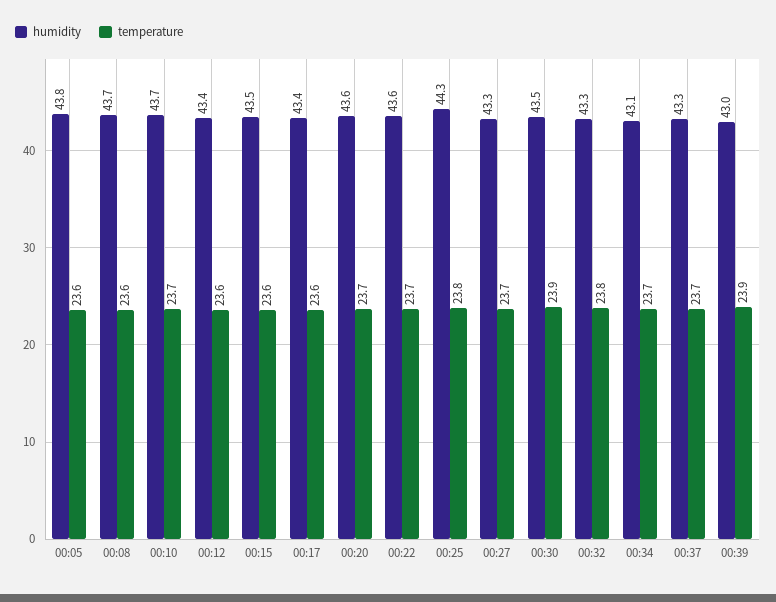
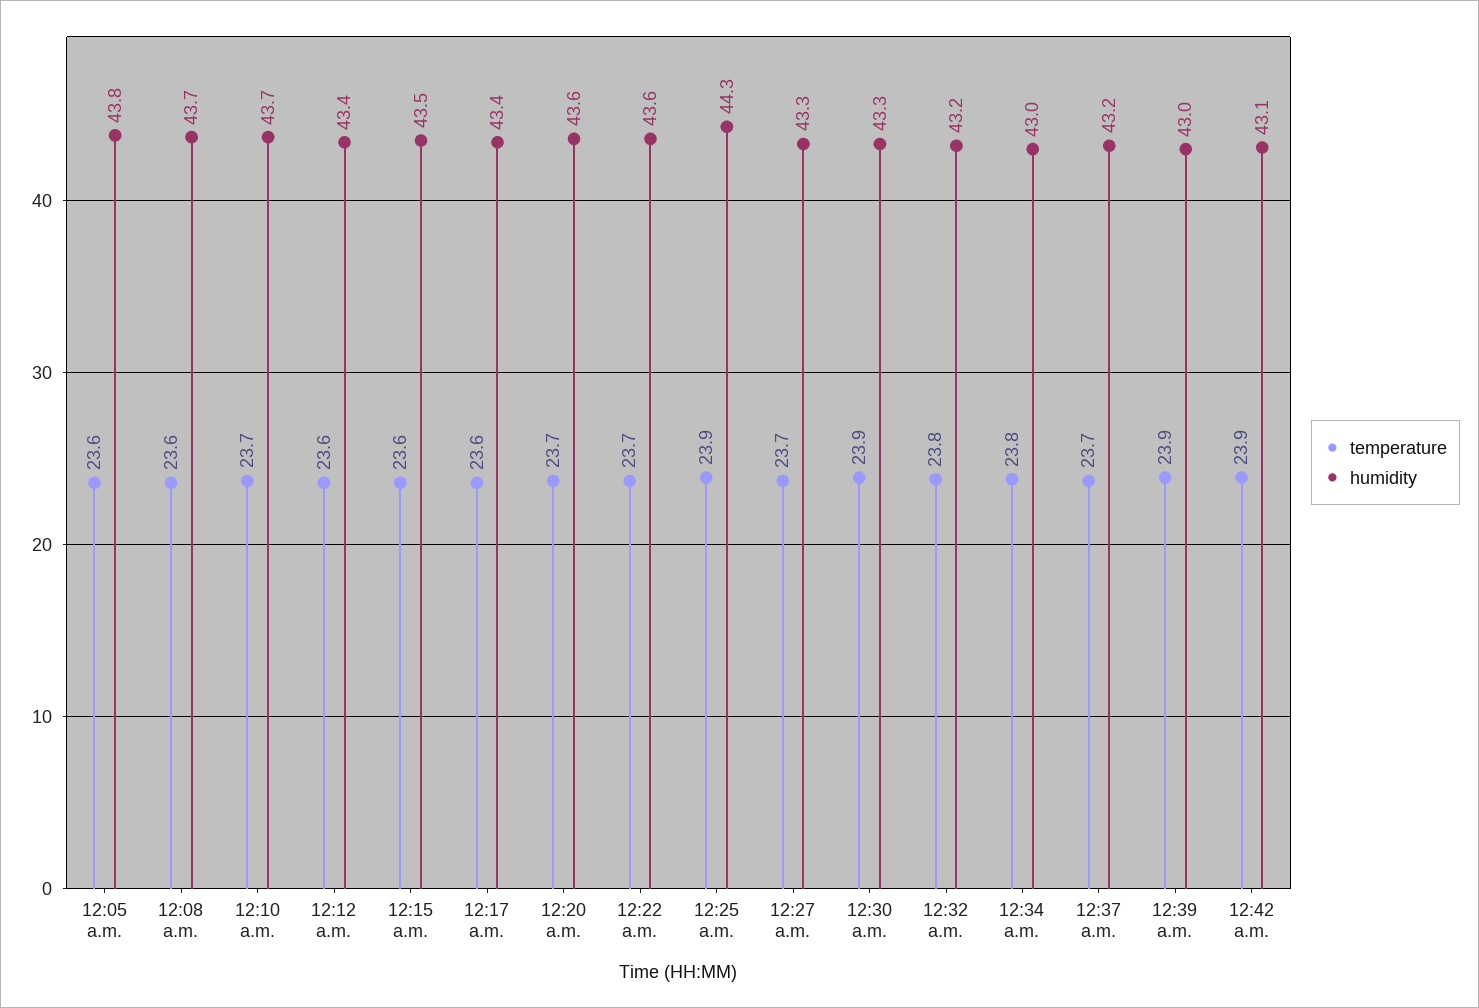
temperature, 00:25: 23.8 -> 23.9
humidity, 00:30: 43.5 -> 43.3
humidity, 00:32: 43.3 -> 43.2
humidity, 00:34: 43.1 -> 43
temperature, 00:34: 23.7 -> 23.8
humidity, 00:37: 43.3 -> 43.2
temperature, 12:42 a.m.: none -> 23.9
humidity, 12:42 a.m.: none -> 43.1

